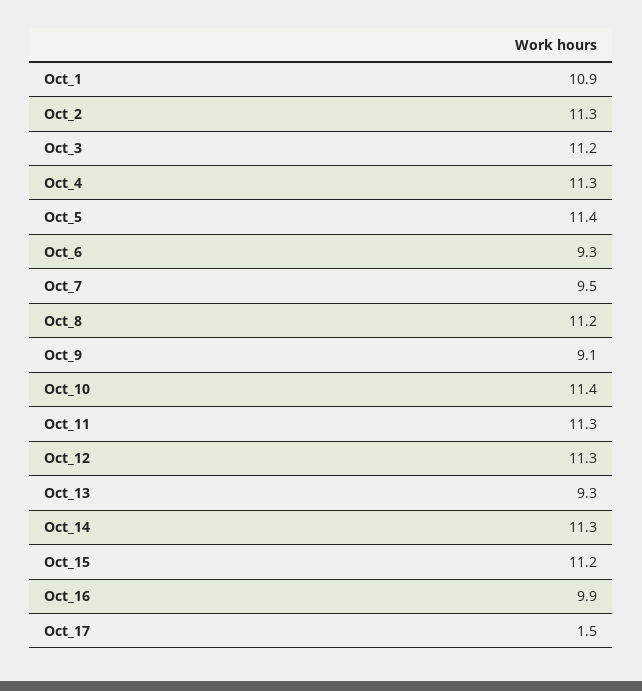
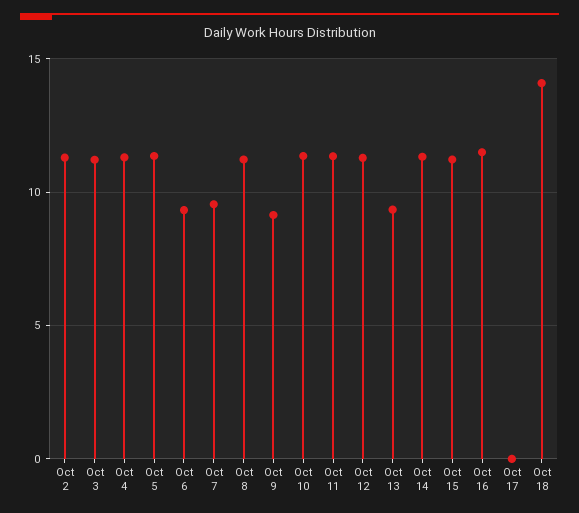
Oct_1: 10.9 -> none
Oct_16: 9.9 -> 11.5
Oct_17: 1.5 -> 0
Oct 18: none -> 14

